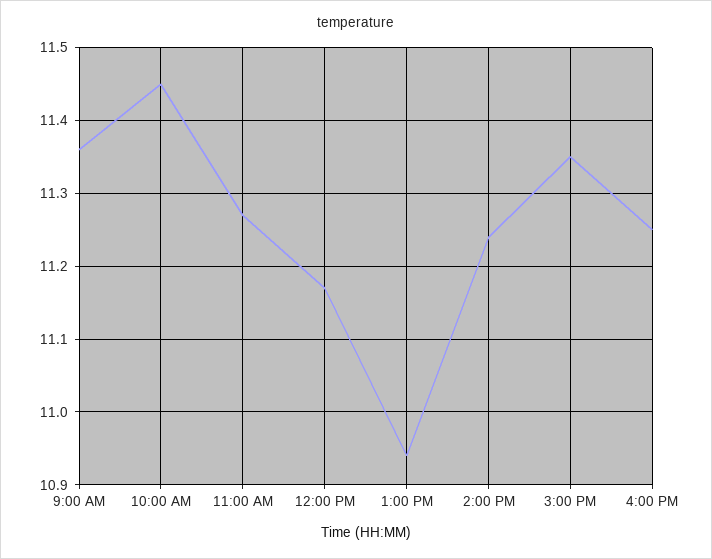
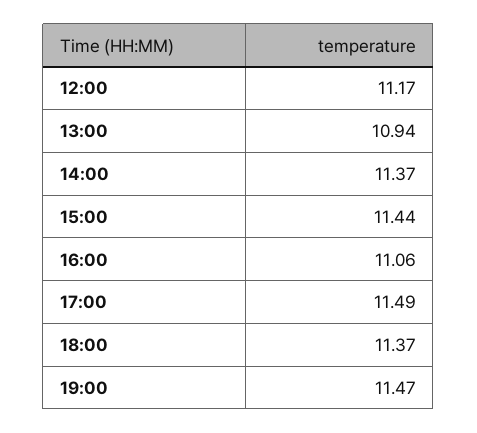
9:00 AM: 11.36 -> none
10:00 AM: 11.45 -> none
11:00 AM: 11.27 -> none
2:00 PM: 11.24 -> 11.37
3:00 PM: 11.35 -> 11.44
4:00 PM: 11.25 -> 11.06
17:00: none -> 11.49
18:00: none -> 11.37
19:00: none -> 11.47

